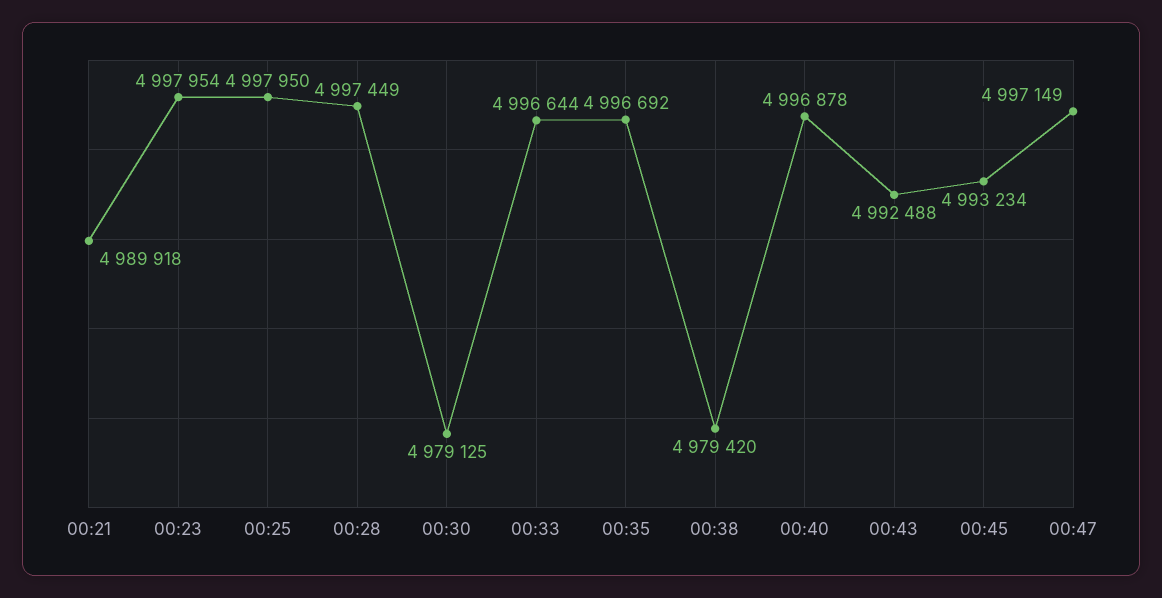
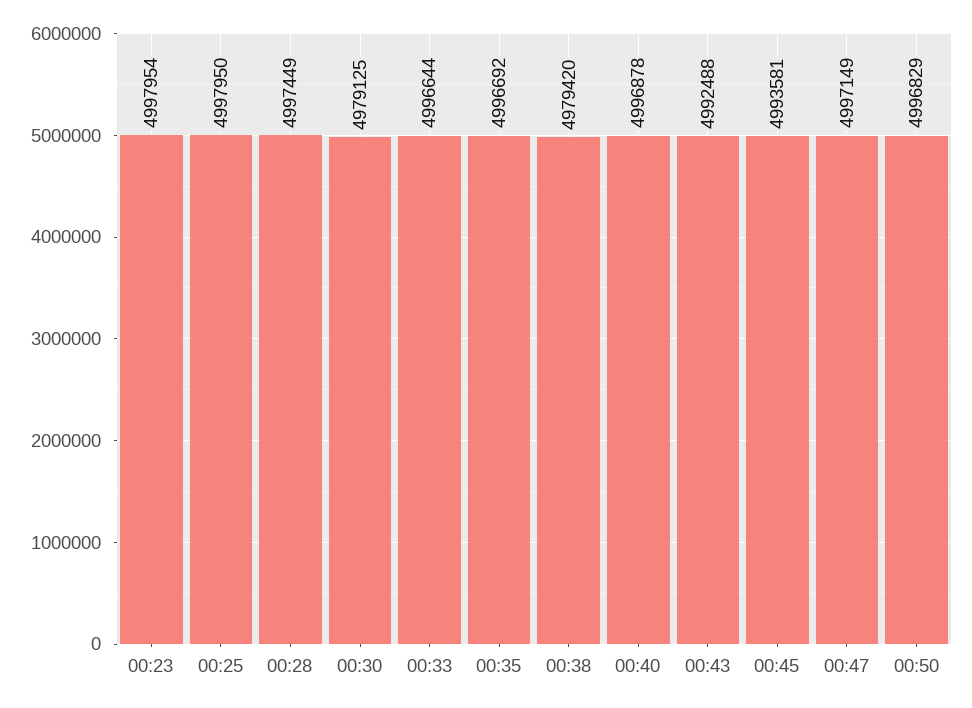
00:21: 4989918 -> none
00:45: 4993234 -> 4993581
00:50: none -> 4996829

